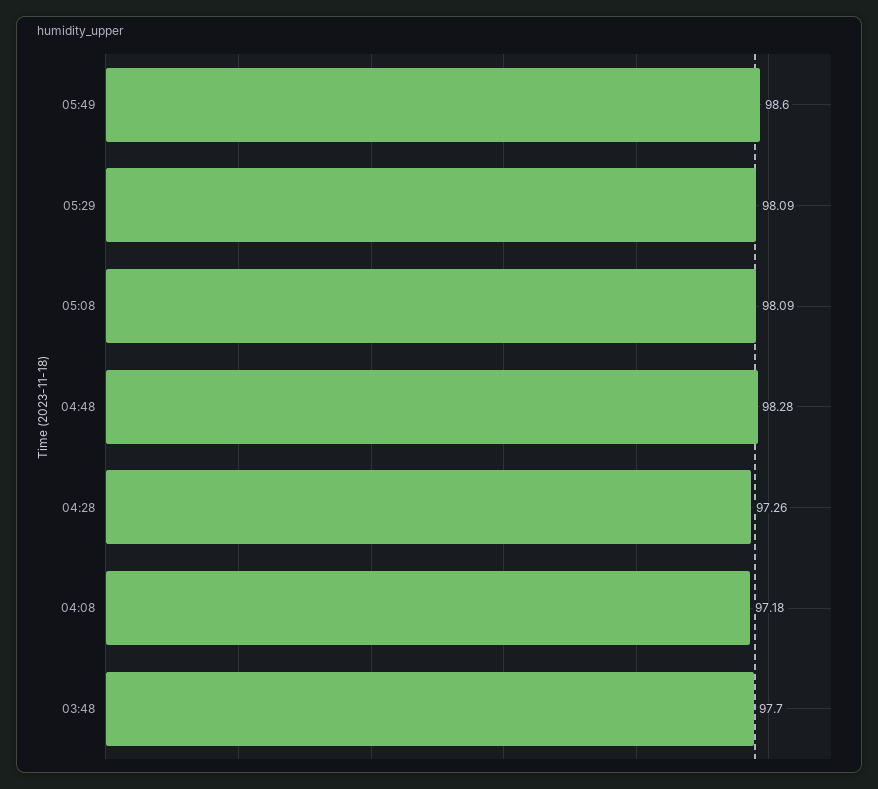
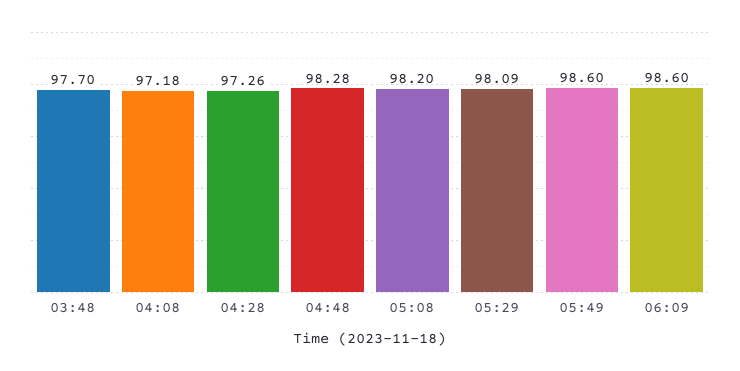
05:08: 98.09 -> 98.2
06:09: none -> 98.6

